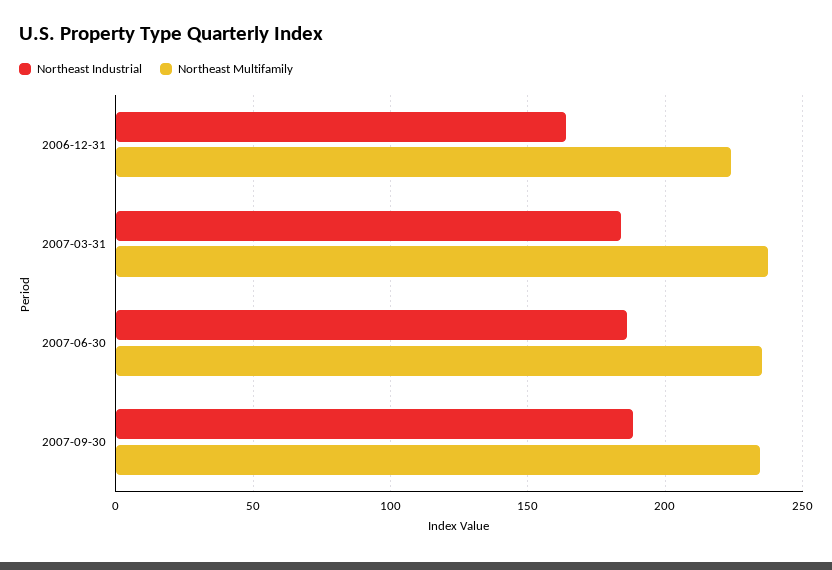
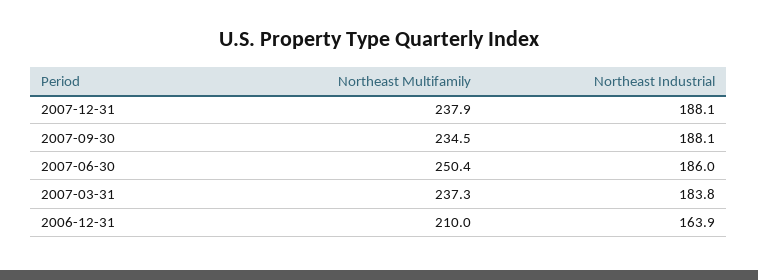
Northeast Multifamily, 2006-12-31: 225 -> 210
Northeast Multifamily, 2007-06-30: 235 -> 250.4
Northeast Multifamily, 2007-12-31: none -> 237.9
Northeast Industrial, 2007-12-31: none -> 188.1

